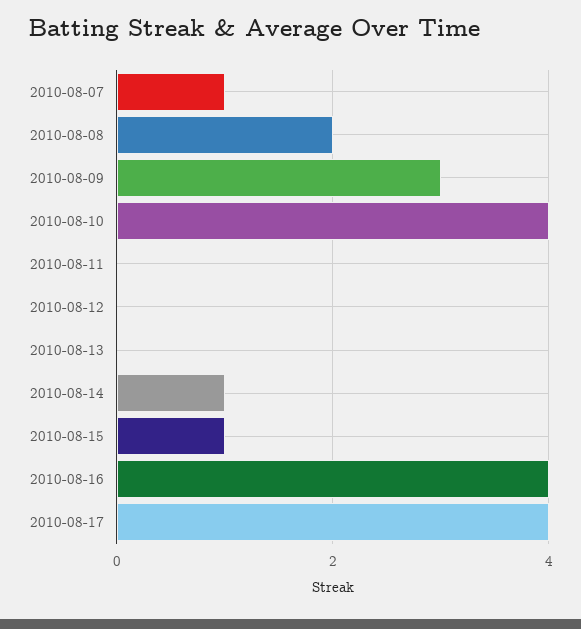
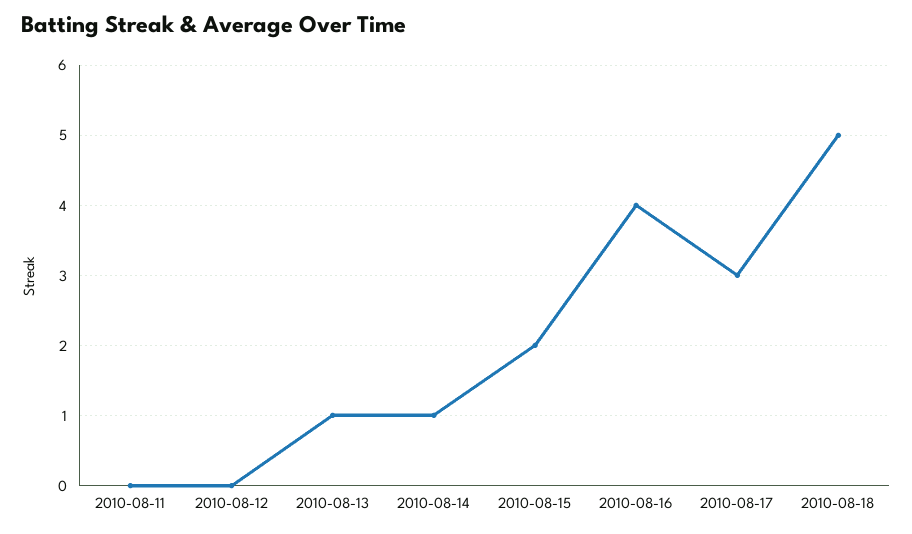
2010-08-07: 1 -> none
2010-08-08: 2 -> none
2010-08-09: 3 -> none
2010-08-10: 4 -> none
2010-08-13: 0 -> 1
2010-08-15: 1 -> 2
2010-08-17: 4 -> 3
2010-08-18: none -> 5

